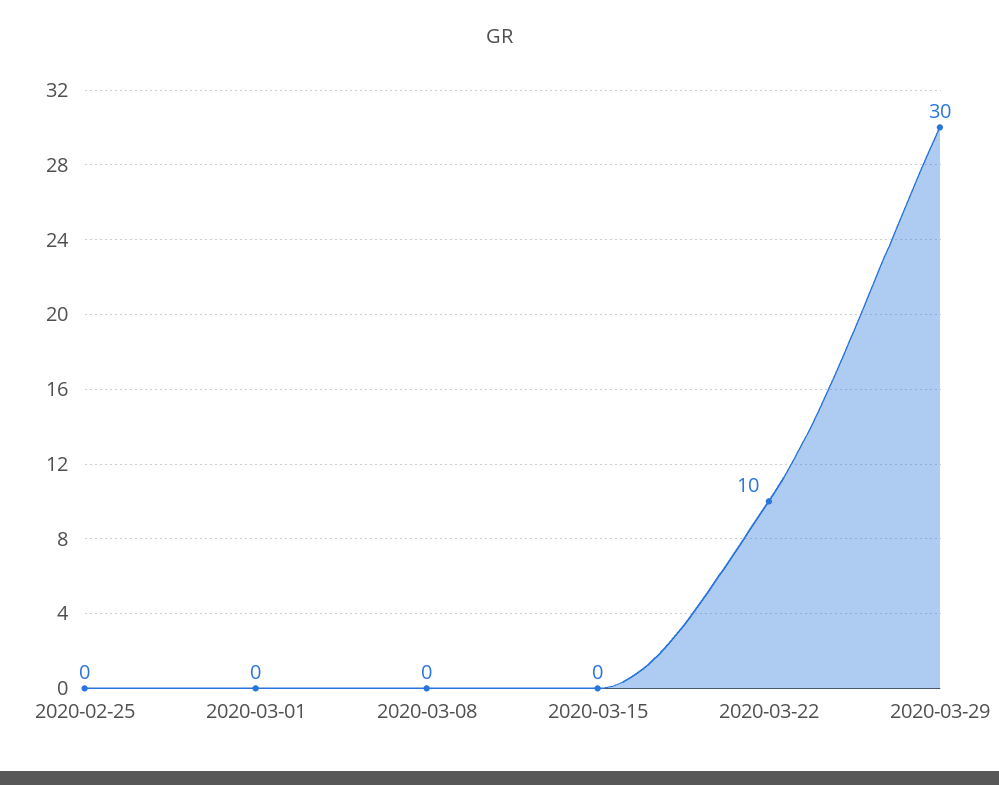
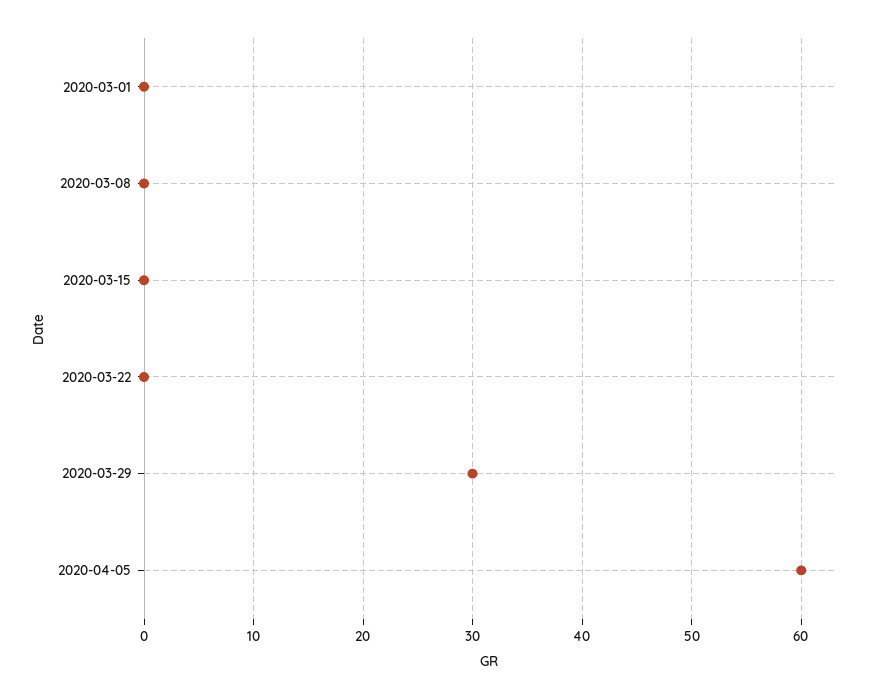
2020-02-25: 0 -> none
2020-03-22: 10 -> 0
2020-04-05: none -> 60

